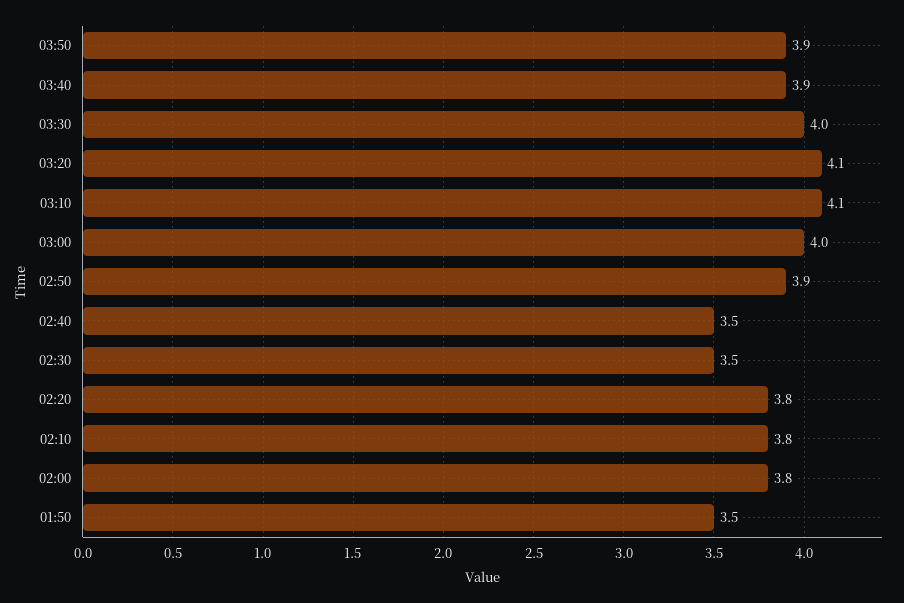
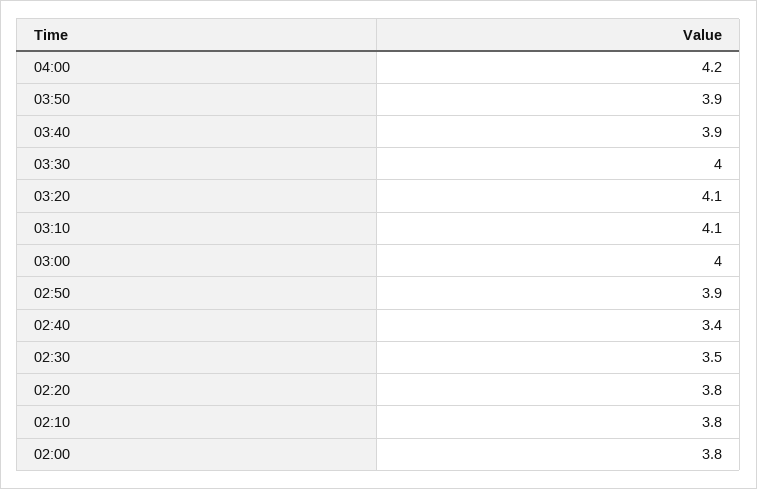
02:40: 3.5 -> 3.4
01:50: 3.5 -> none
04:00: none -> 4.2

